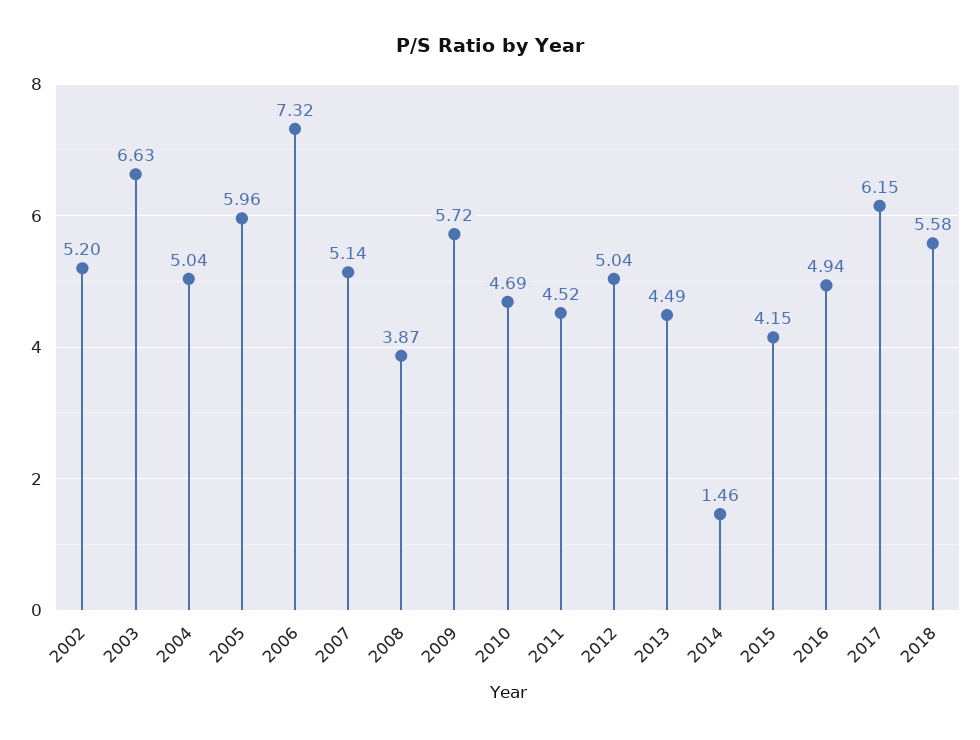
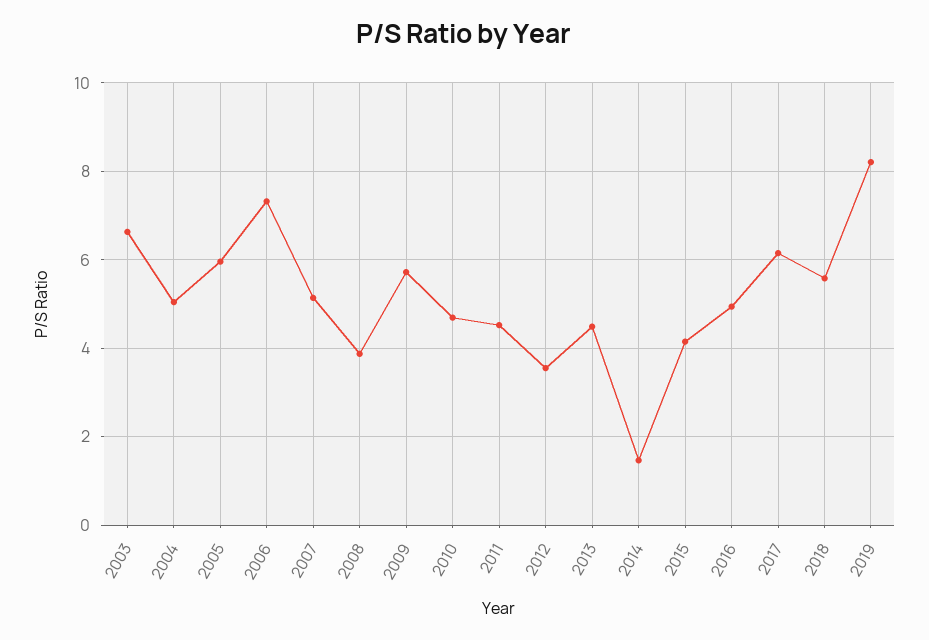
2002: 5.2 -> none
2012: 5.04 -> 3.6
2019: none -> 8.2

